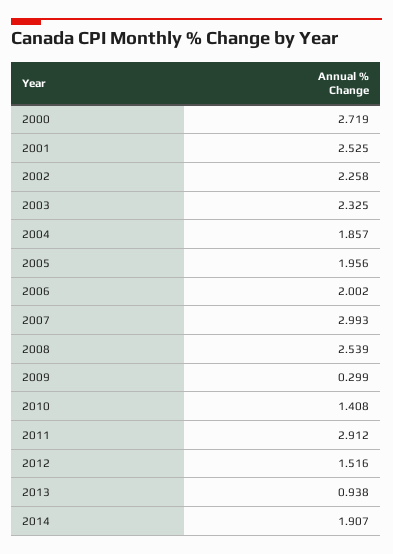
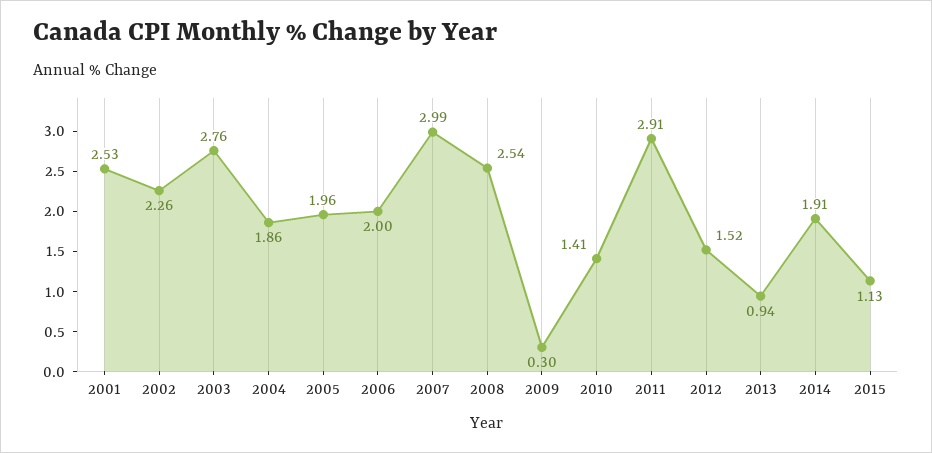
2000: 2.719 -> none
2003: 2.325 -> 2.76
2015: none -> 1.13

